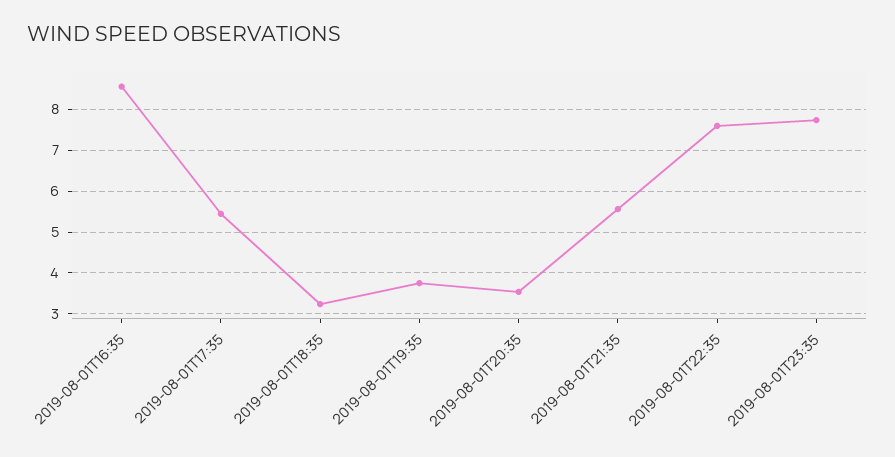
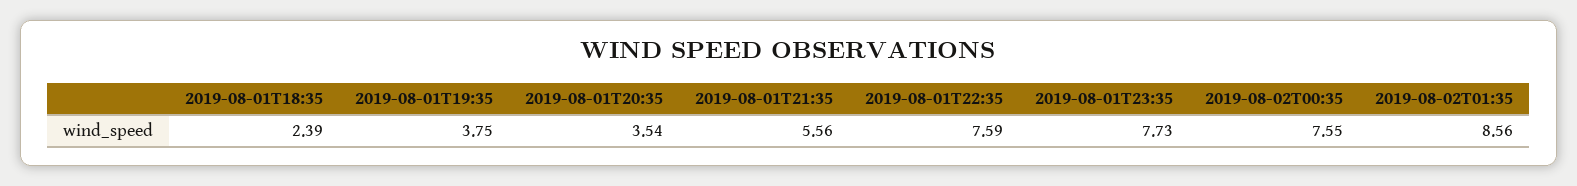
2019-08-01T16:35: 8.6 -> none
2019-08-01T17:35: 5.4 -> none
2019-08-01T18:35: 3.2 -> 2.39
2019-08-02T00:35: none -> 7.55
2019-08-02T01:35: none -> 8.56

